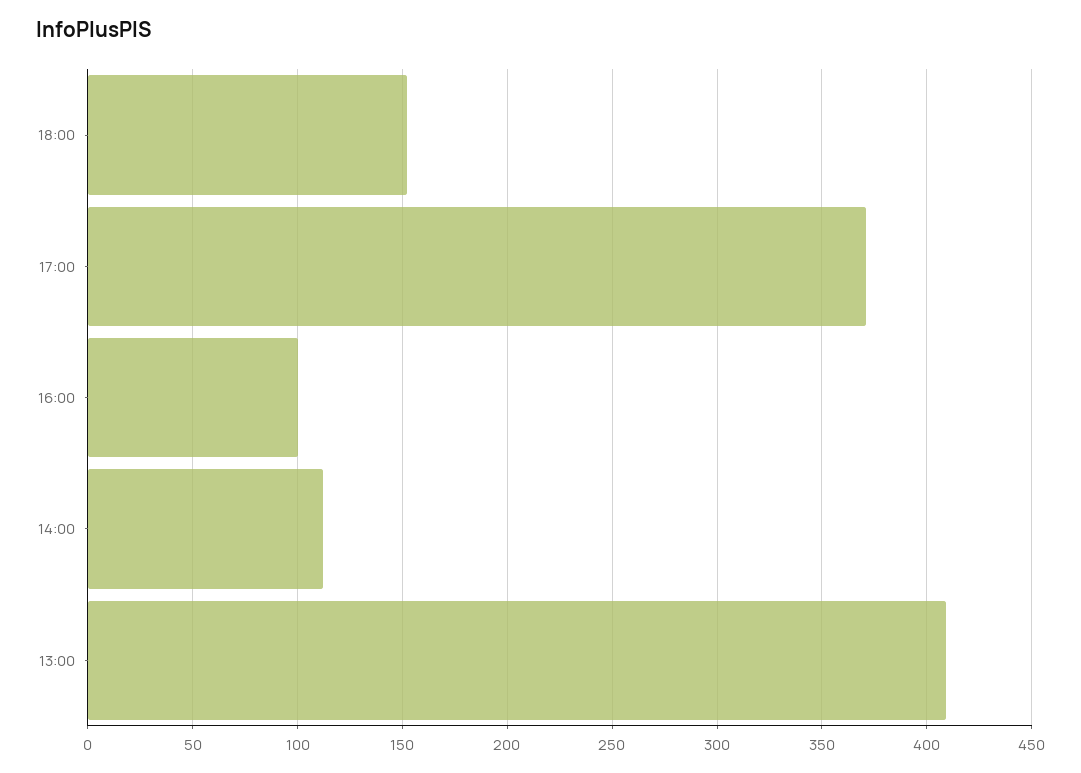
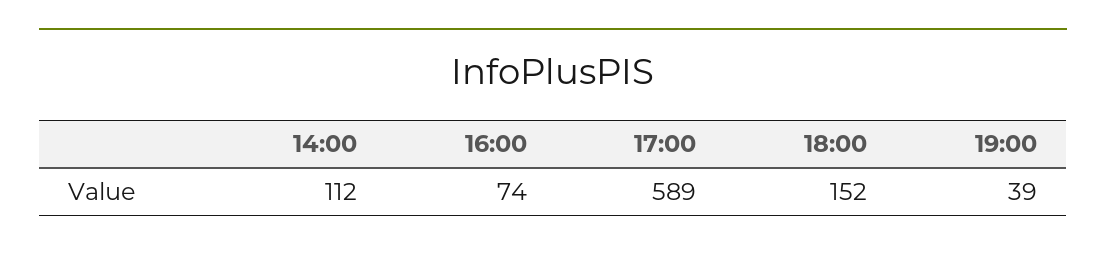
17:00: 370 -> 589
16:00: 100 -> 74
13:00: 410 -> none
19:00: none -> 39

